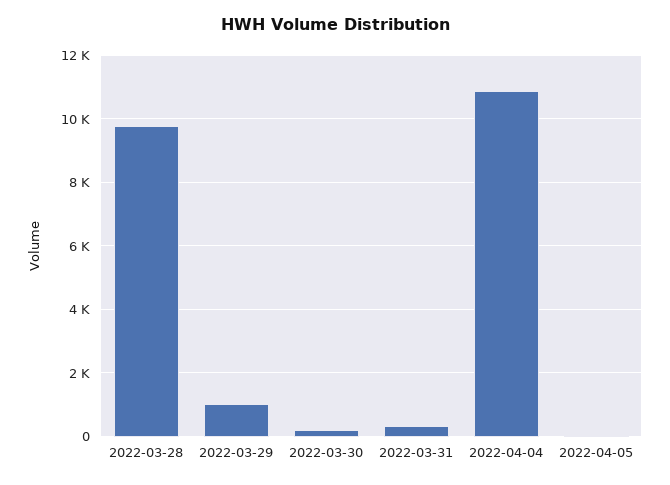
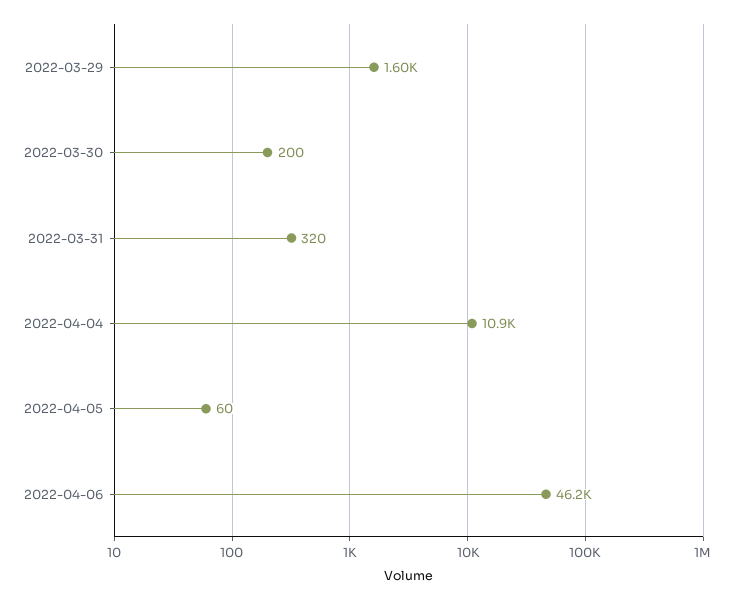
2022-03-28: 9800 -> none
2022-03-29: 1000 -> 1600
2022-04-06: none -> 46200

